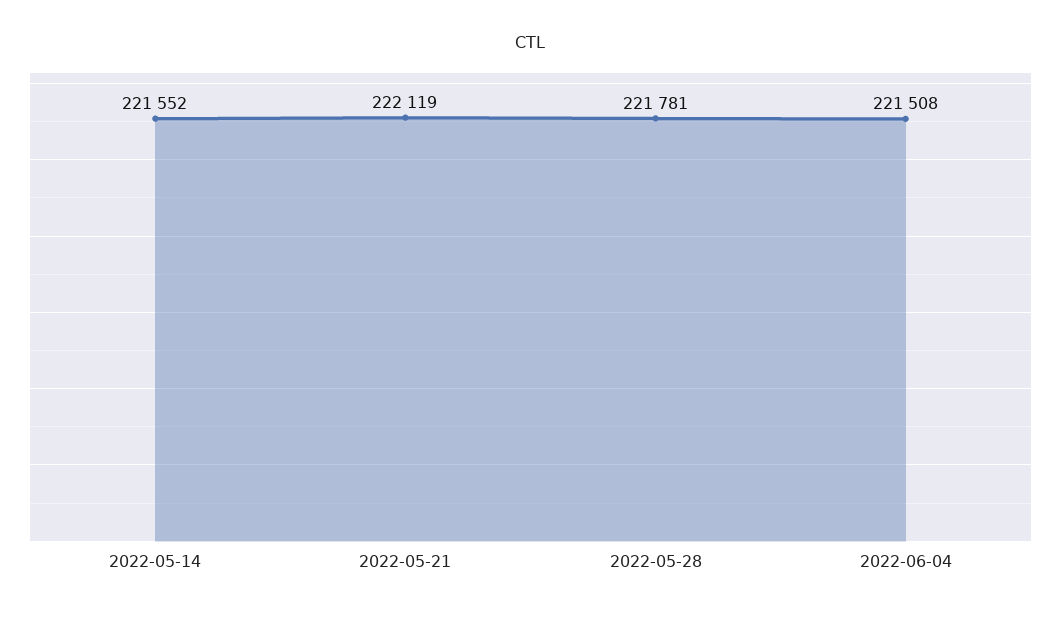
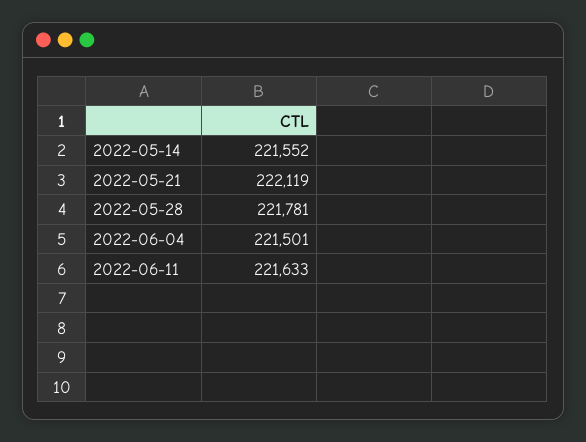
2022-06-04: 221508 -> 221501
2022-06-11: none -> 221633

